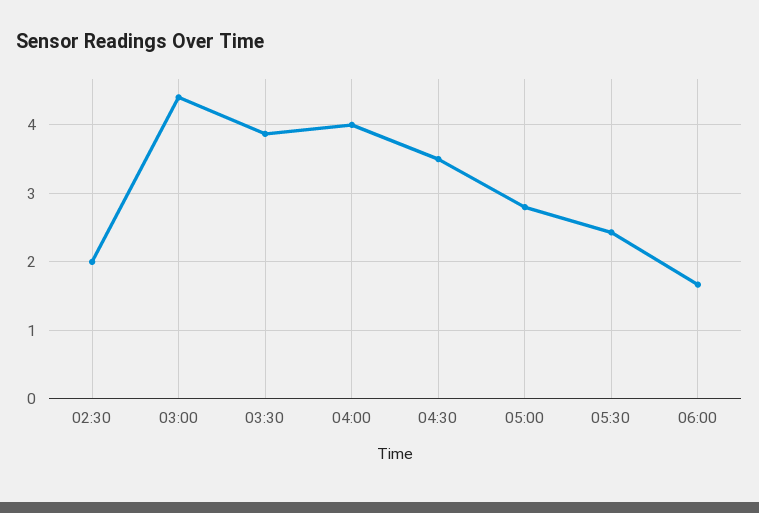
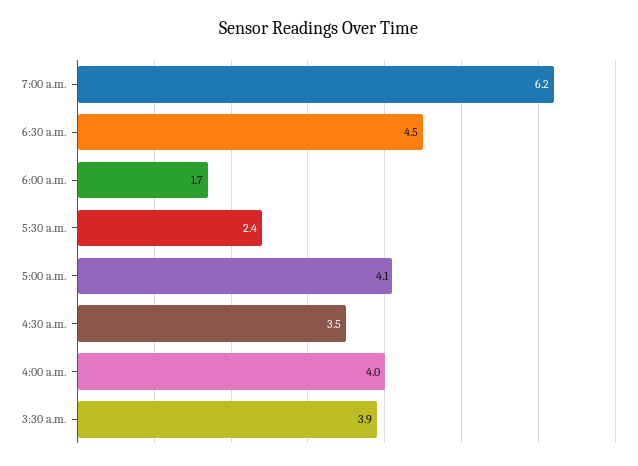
02:30: 2 -> none
03:00: 4.4 -> none
05:00: 2.8 -> 4.1
7:00 a.m.: none -> 6.2
6:30 a.m.: none -> 4.5

